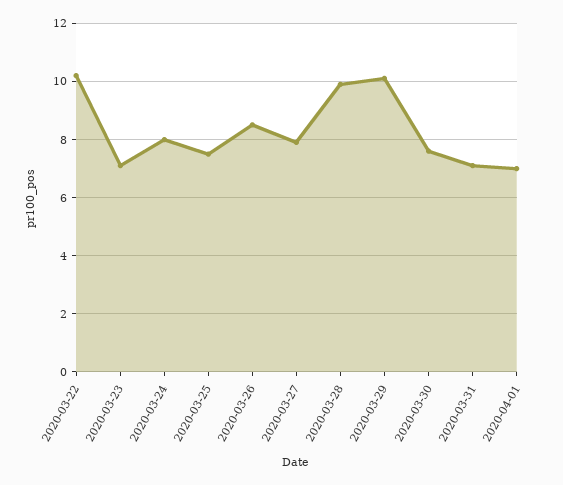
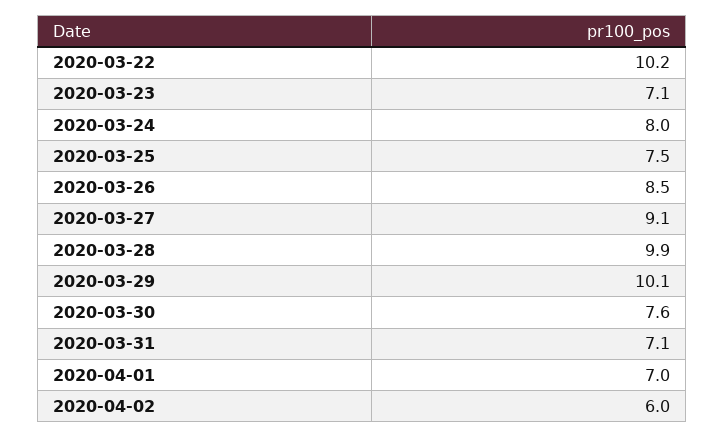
2020-03-27: 8 -> 9.1
2020-04-02: none -> 6

